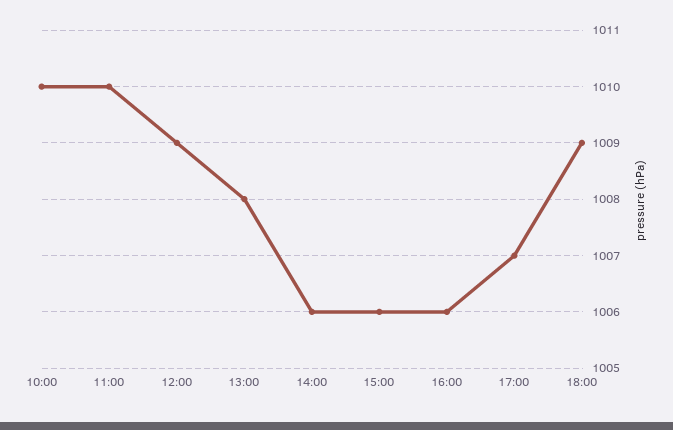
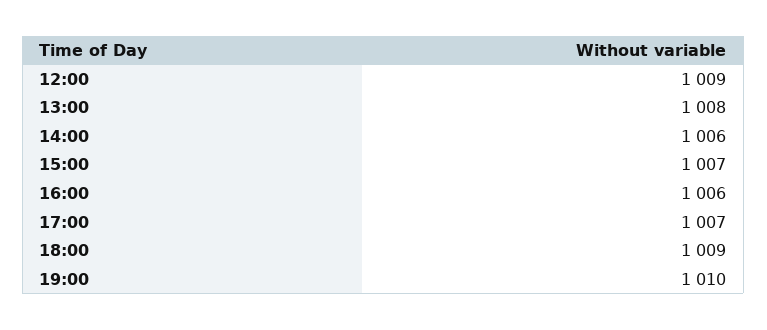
10:00: 1010 -> none
11:00: 1010 -> none
15:00: 1006 -> 1007
19:00: none -> 1010

